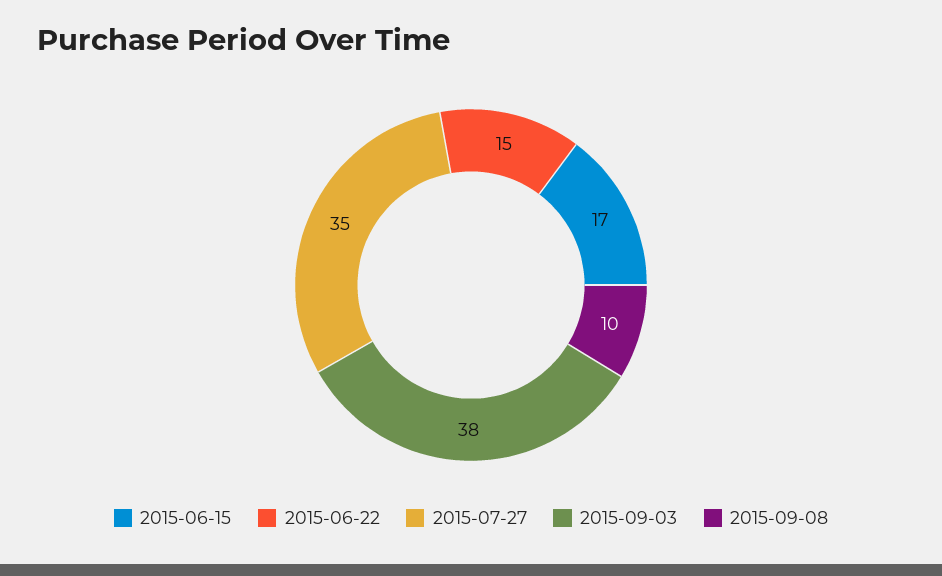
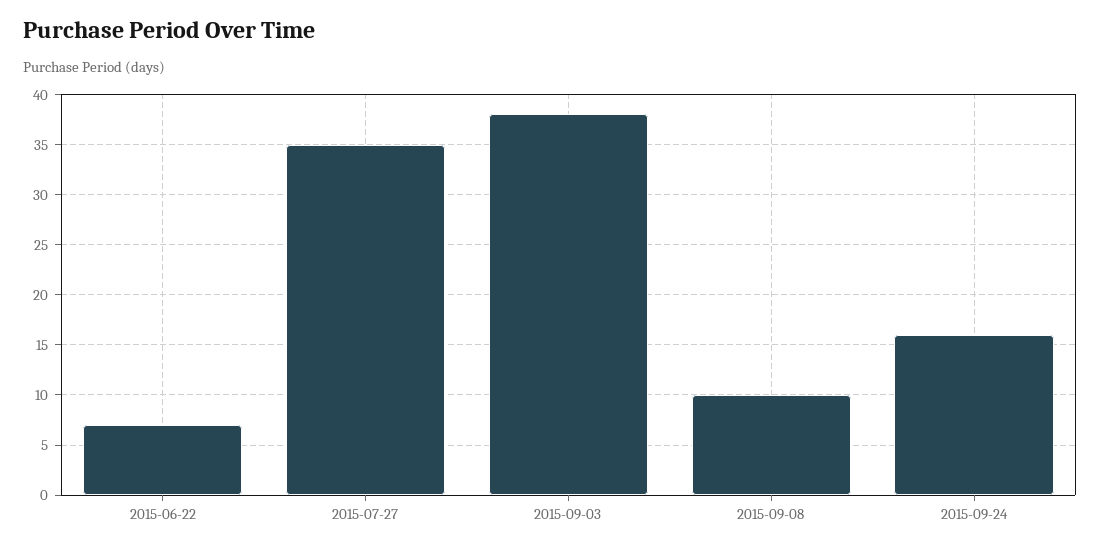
2015-06-15: 17 -> none
2015-06-22: 15 -> 7
2015-09-24: none -> 16

